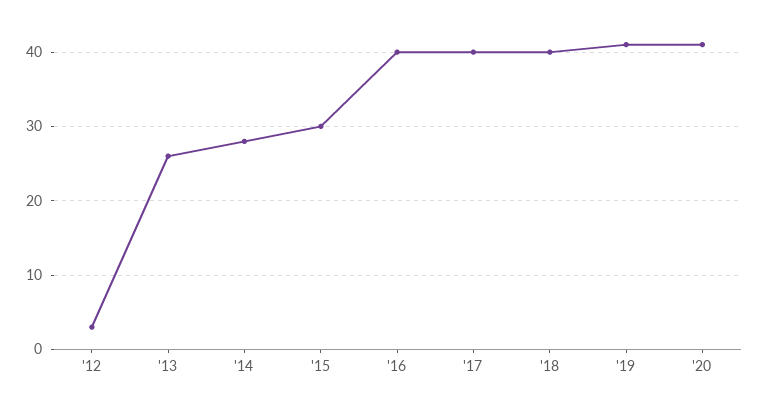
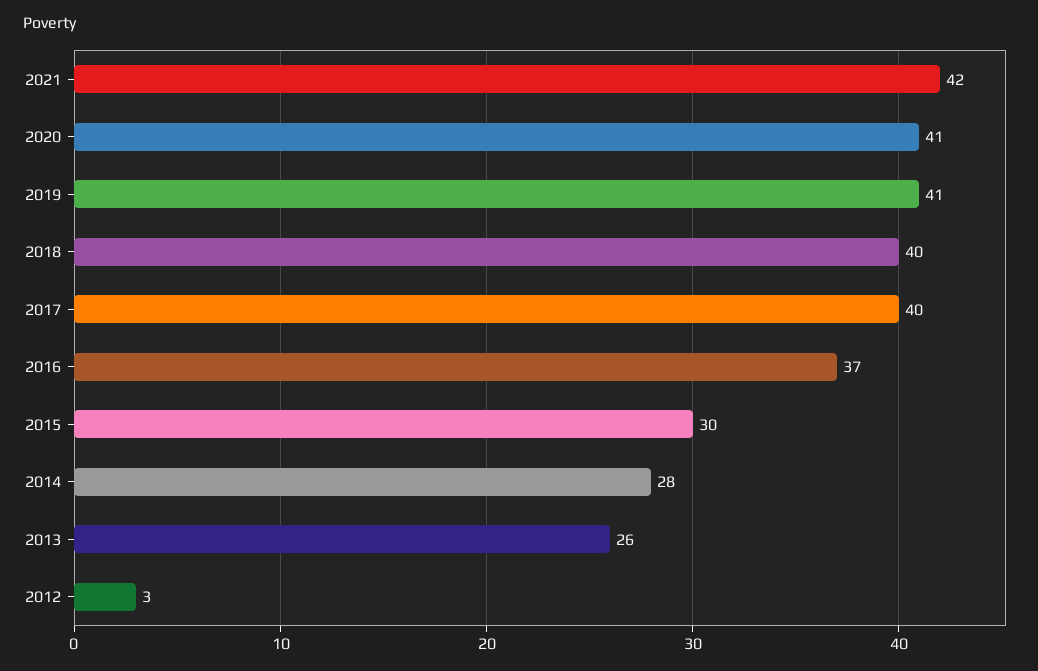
'16: 40 -> 37
2021: none -> 42

